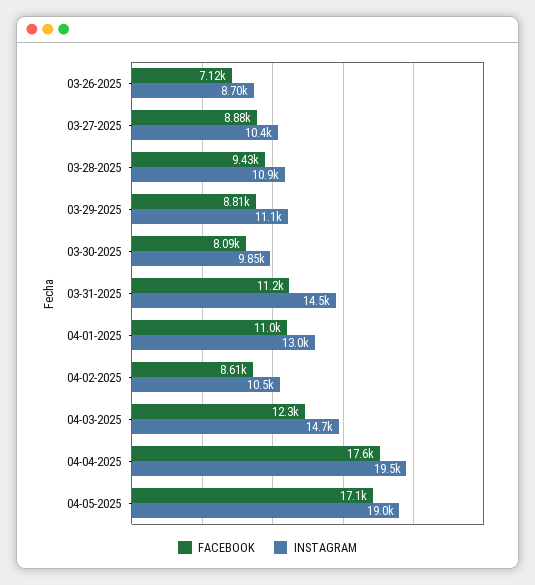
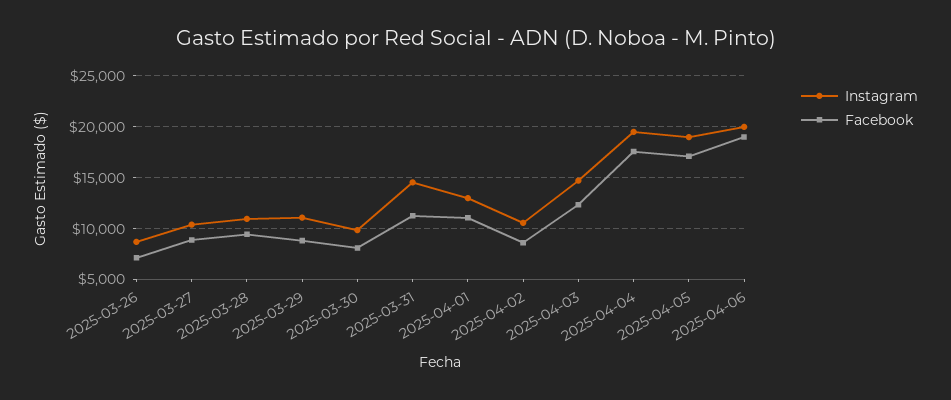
INSTAGRAM, 2025-04-06: none -> 20000
FACEBOOK, 2025-04-06: none -> 19000

